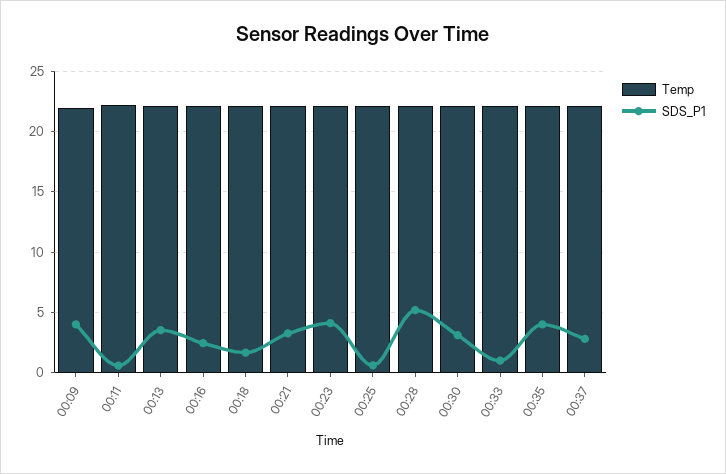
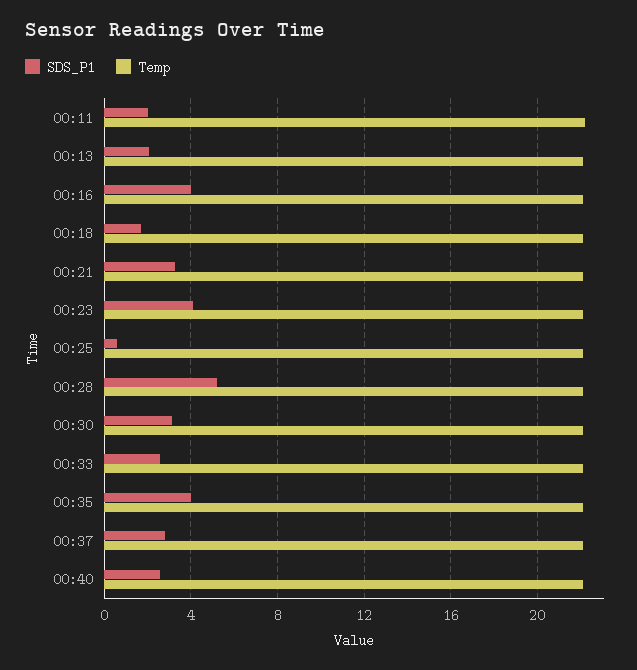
Temp, 00:09: 22 -> none
SDS_P1, 00:09: 4 -> none
SDS_P1, 00:11: 0.5 -> 2
SDS_P1, 00:13: 3.5 -> 2
SDS_P1, 00:16: 2.5 -> 4
SDS_P1, 00:33: 1 -> 2.5
SDS_P1, 00:40: none -> 2.5
Temp, 00:40: none -> 22

